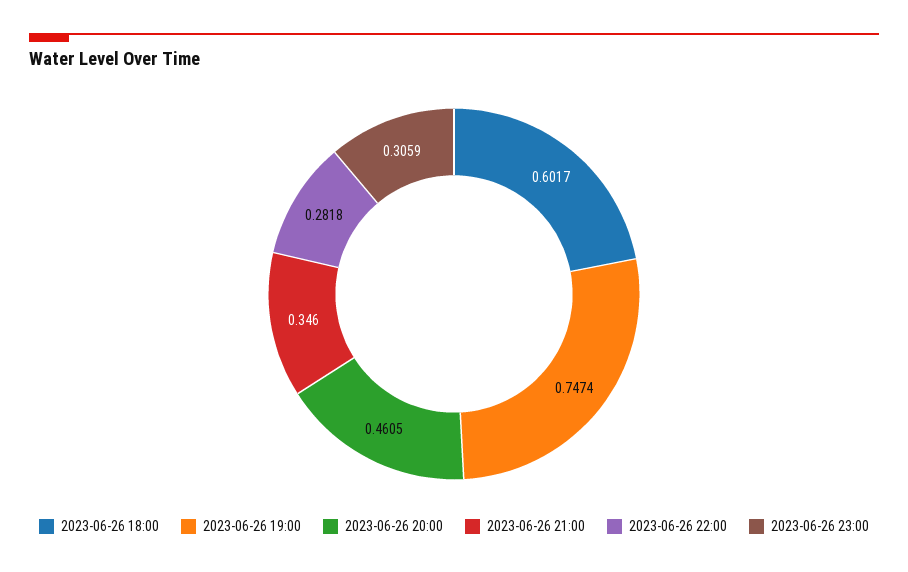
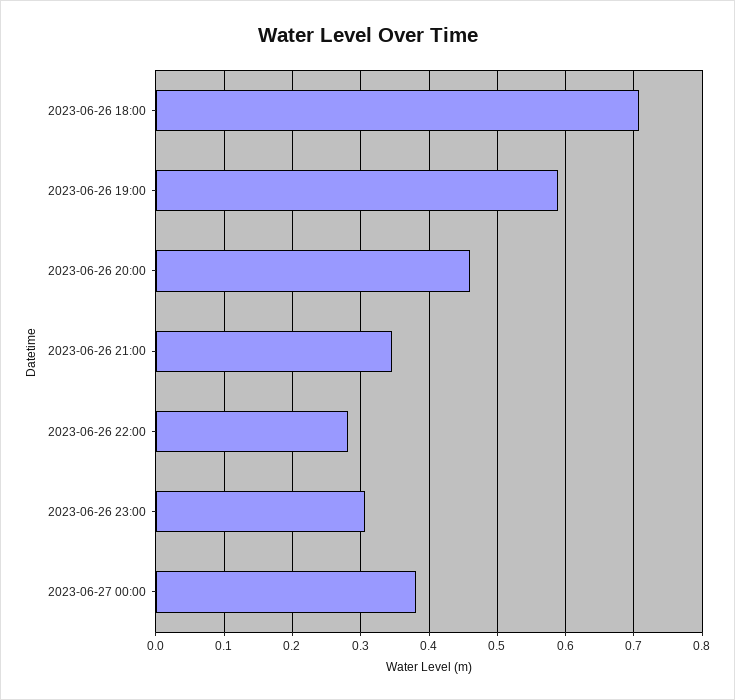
2023-06-26 18:00: 0.6017 -> 0.71
2023-06-26 19:00: 0.7474 -> 0.59
2023-06-27 00:00: none -> 0.38

